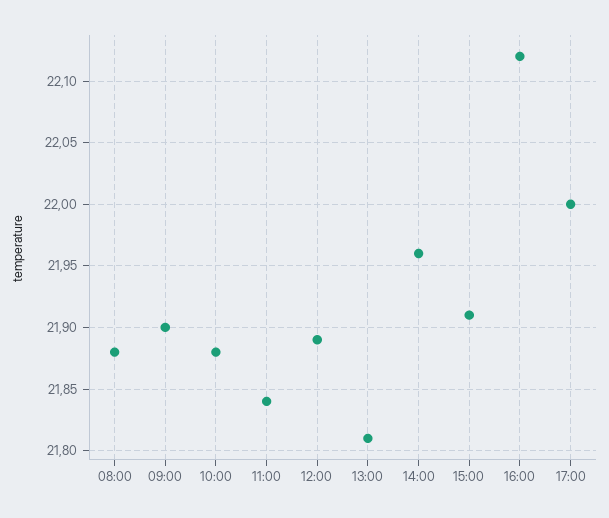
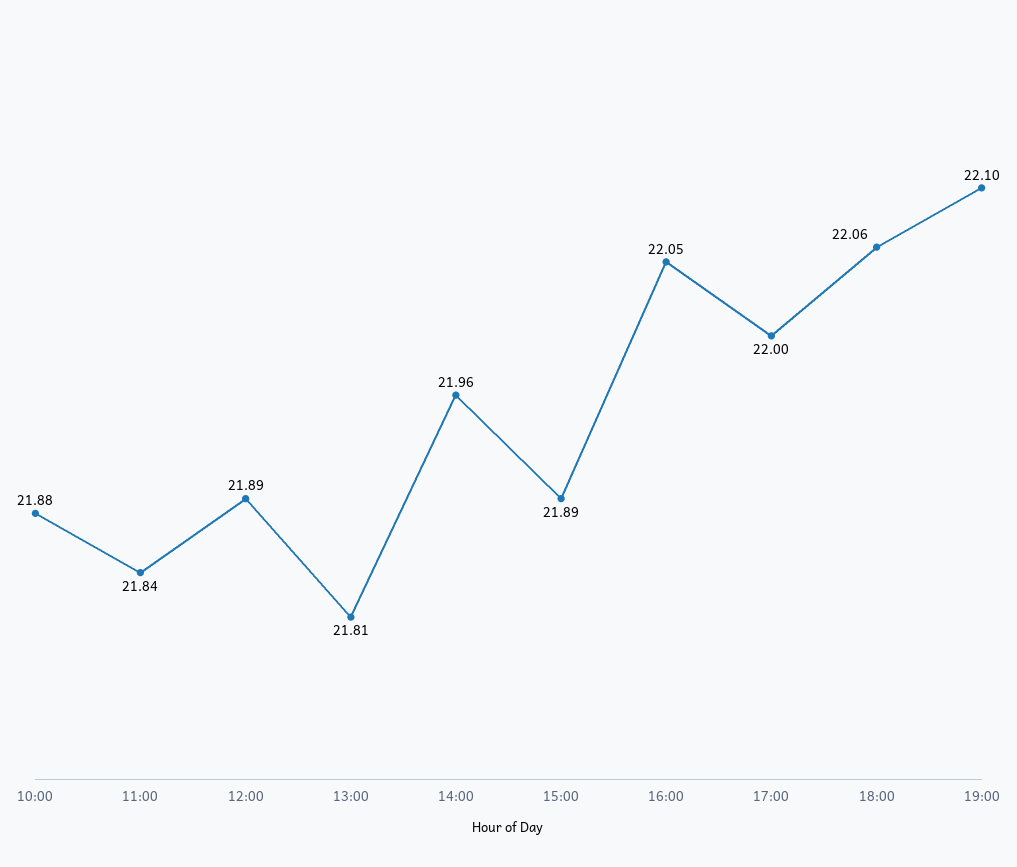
08:00: 21.88 -> none
09:00: 21.9 -> none
15:00: 21.91 -> 21.89
16:00: 22.12 -> 22.05
18:00: none -> 22.06
19:00: none -> 22.1

